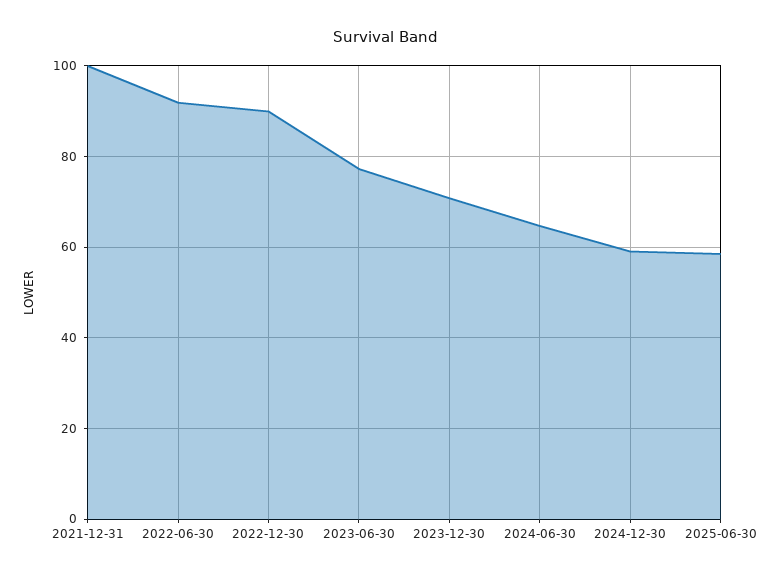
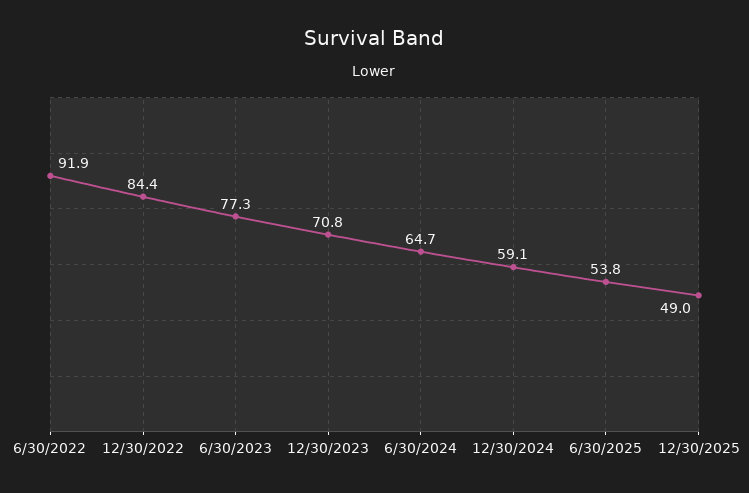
2021-12-31: 100 -> none
2022-12-30: 90 -> 84.4
2025-06-30: 58 -> 53.8
12/30/2025: none -> 49

